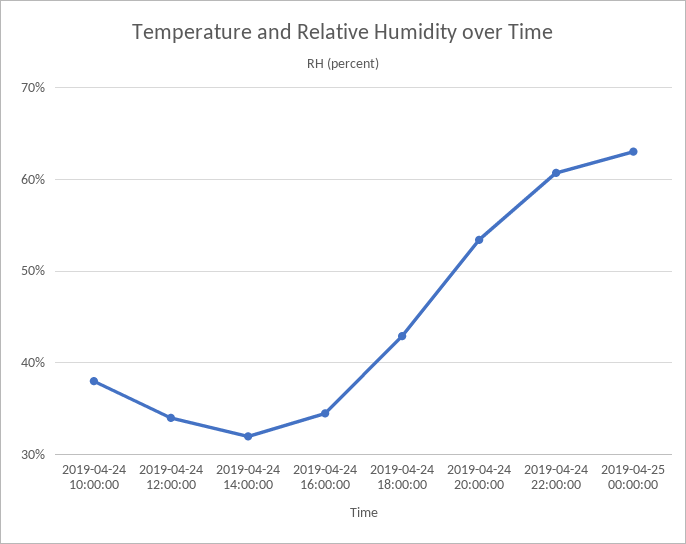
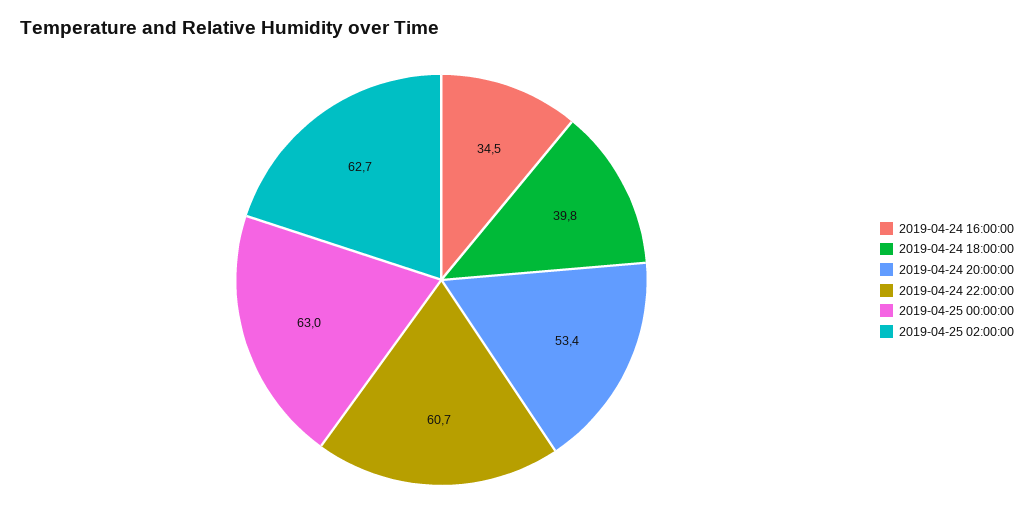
2019-04-24 10:00:00: 38 -> none
2019-04-24 12:00:00: 34 -> none
2019-04-24 14:00:00: 32 -> none
2019-04-24 18:00:00: 43 -> 39.8
2019-04-25 02:00:00: none -> 62.7

